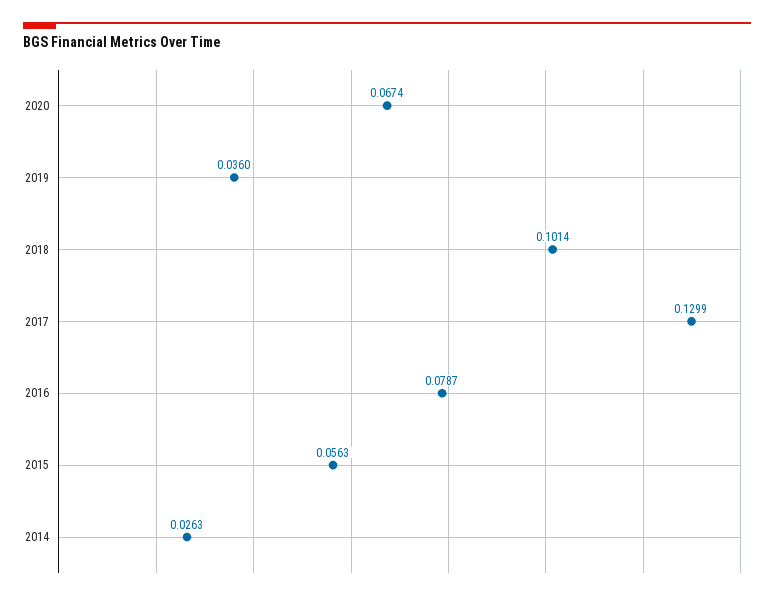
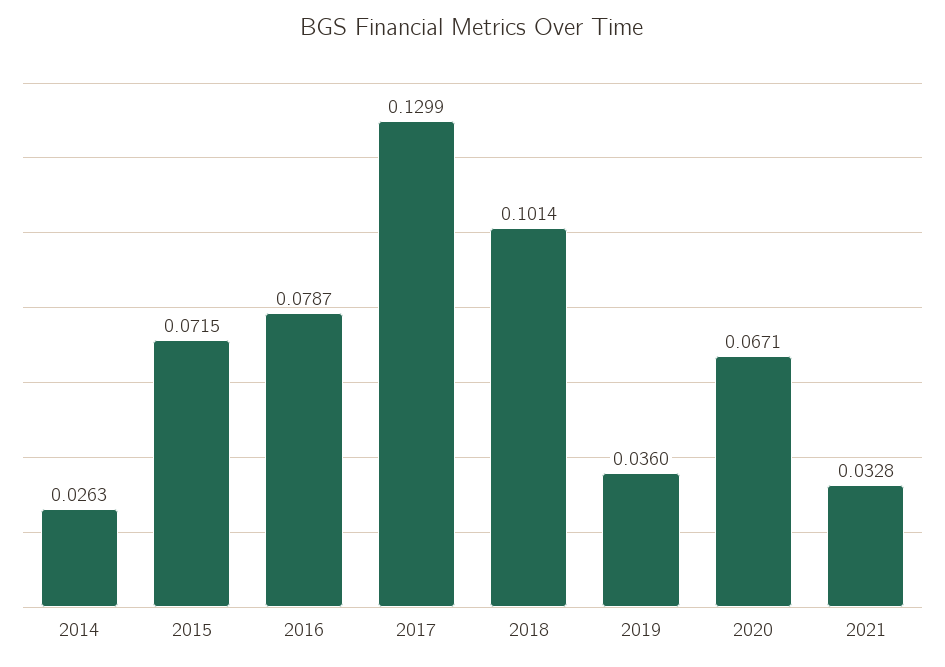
2020: 0.0674 -> 0.0671
2015: 0.0563 -> 0.0715
2021: none -> 0.0328

